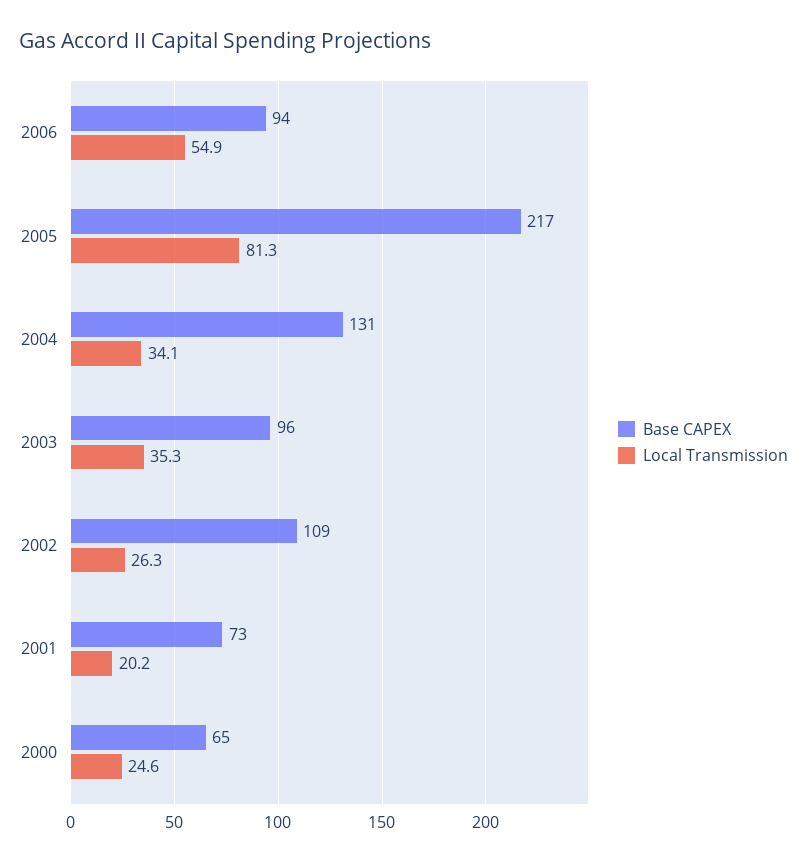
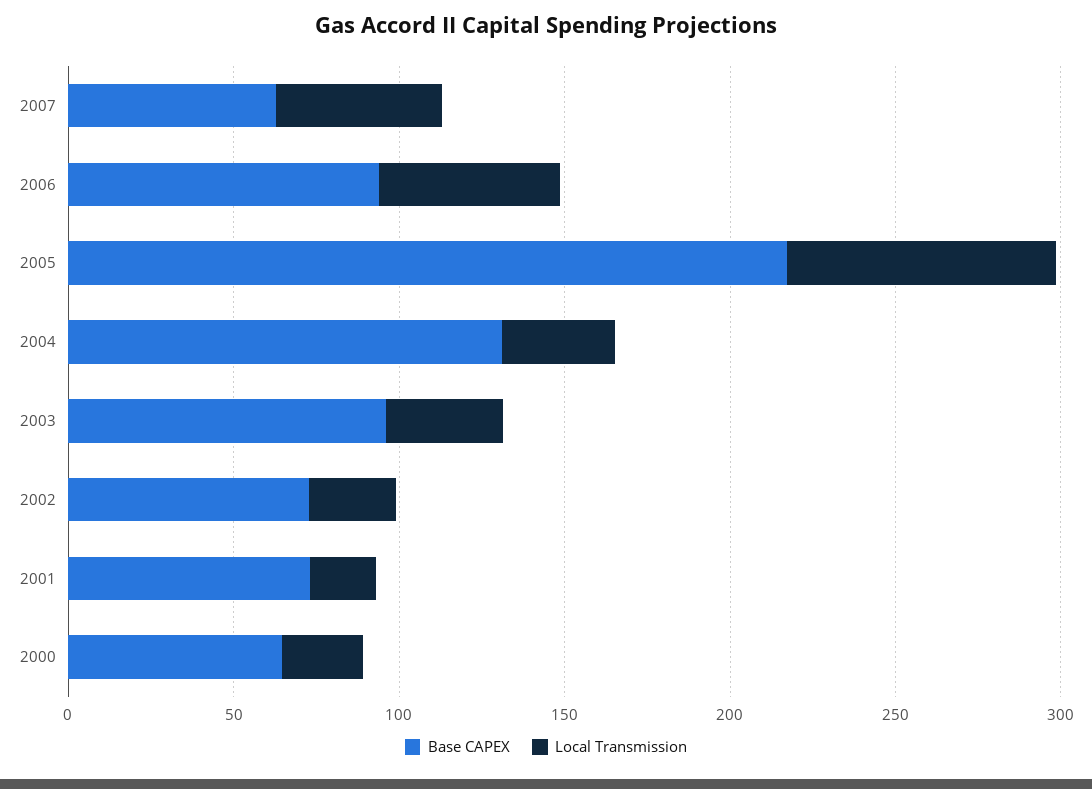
Base CAPEX, 2002: 109 -> 70
Base CAPEX, 2007: none -> 60
Local Transmission, 2007: none -> 50

